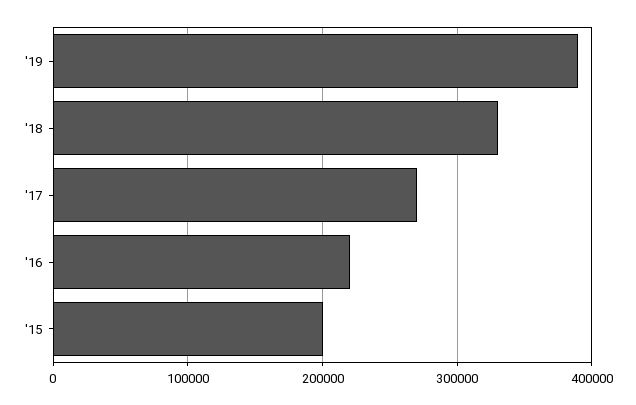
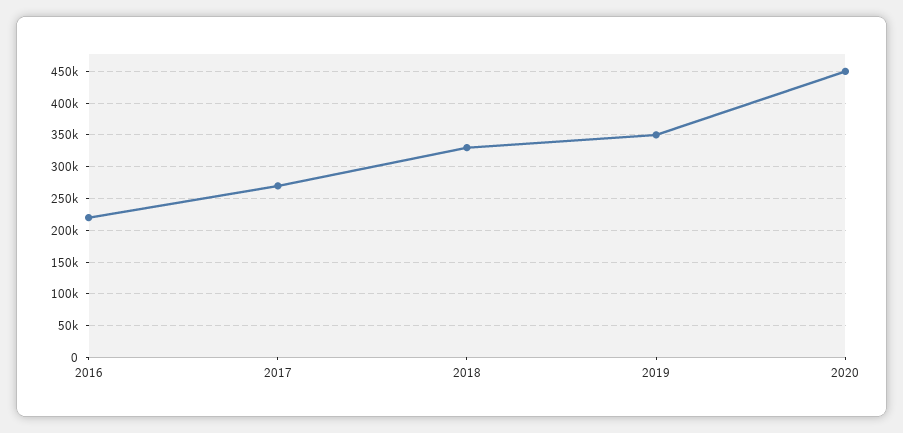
'19: 390000 -> 350000
'15: 200000 -> none
2020: none -> 450000

